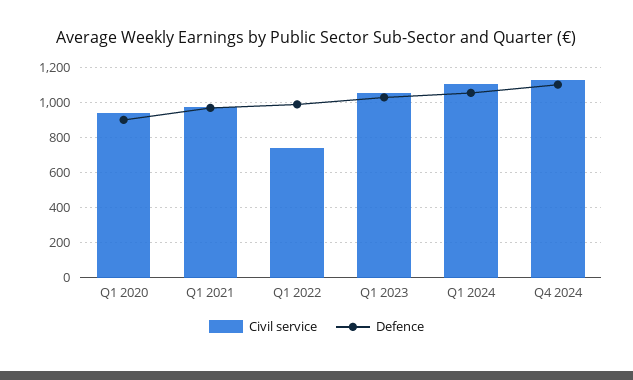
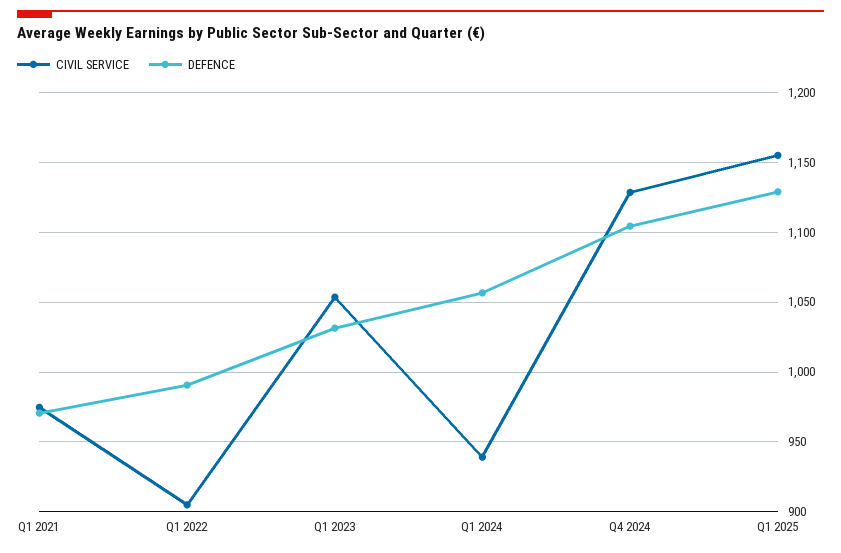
Civil service, Q1 2020: 950 -> none
Defence, Q1 2020: 900 -> none
Civil service, Q1 2022: 750 -> 905
Civil service, Q1 2024: 1100 -> 940
Civil service, Q1 2025: none -> 1155
Defence, Q1 2025: none -> 1130

